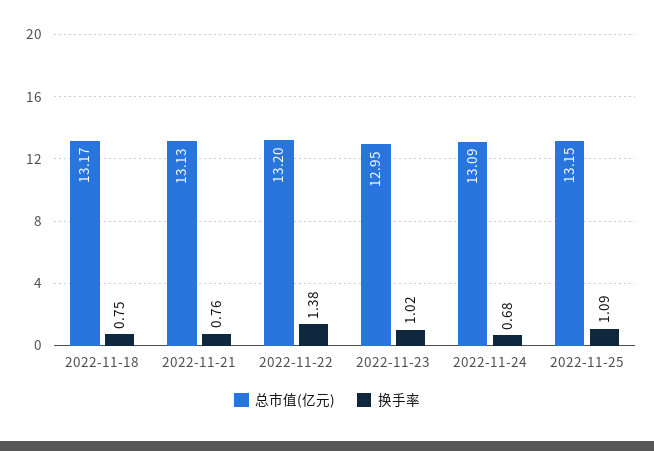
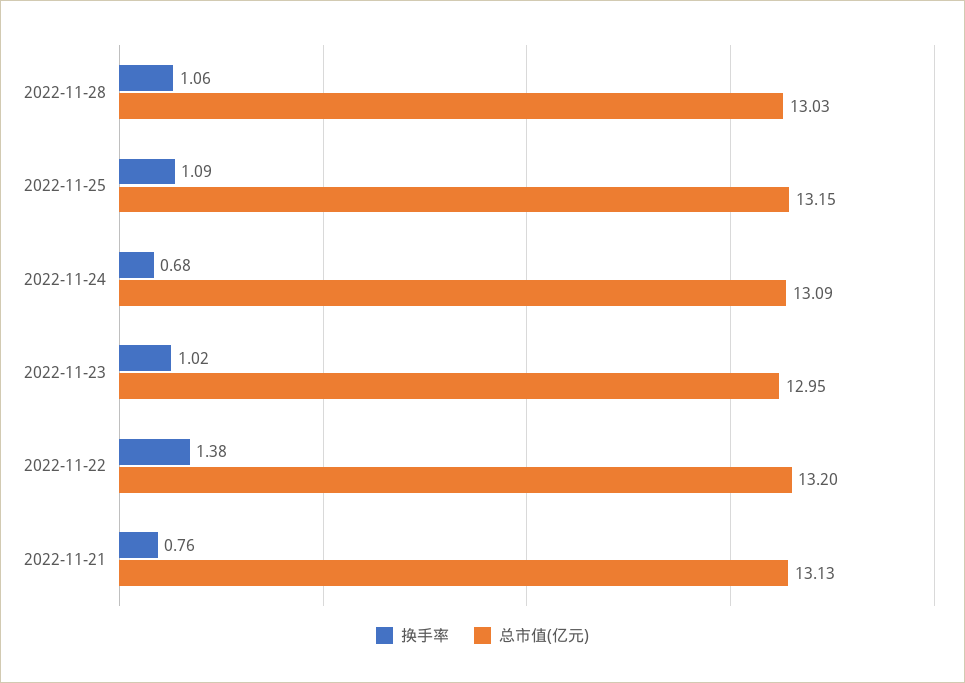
总市值(亿元), 2022-11-18: 13.17 -> none
换手率, 2022-11-18: 0.75 -> none
换手率, 2022-11-28: none -> 1.06
总市值(亿元), 2022-11-28: none -> 13.03

